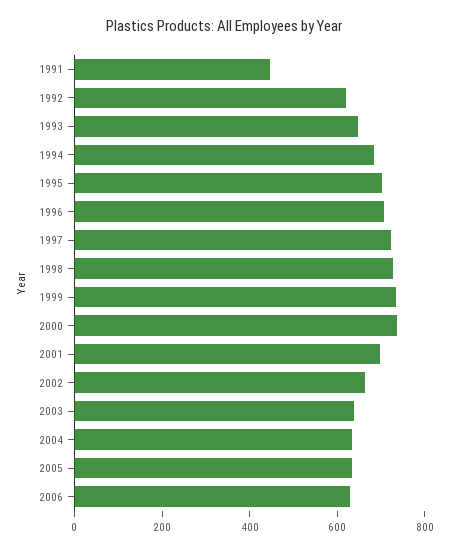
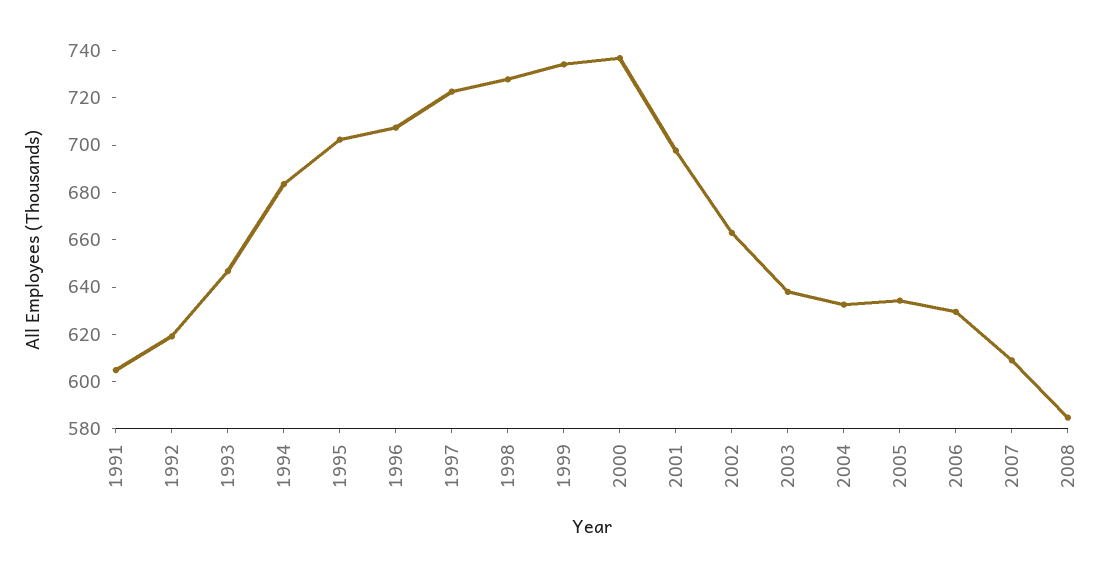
1991: 450 -> 605
2007: none -> 610
2008: none -> 585

